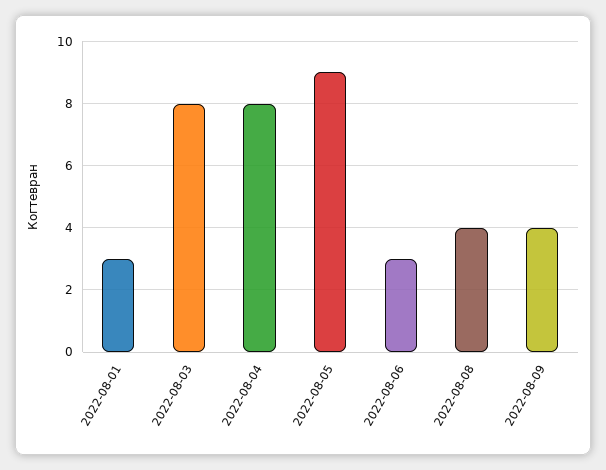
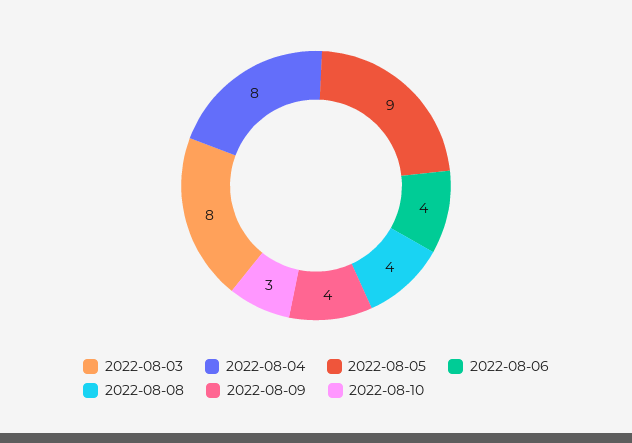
2022-08-01: 3 -> none
2022-08-06: 3 -> 4
2022-08-10: none -> 3

